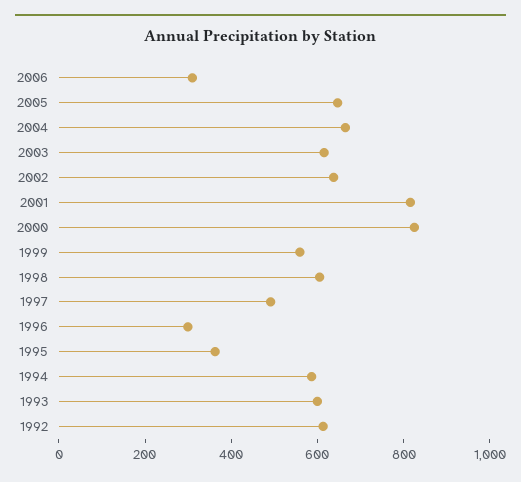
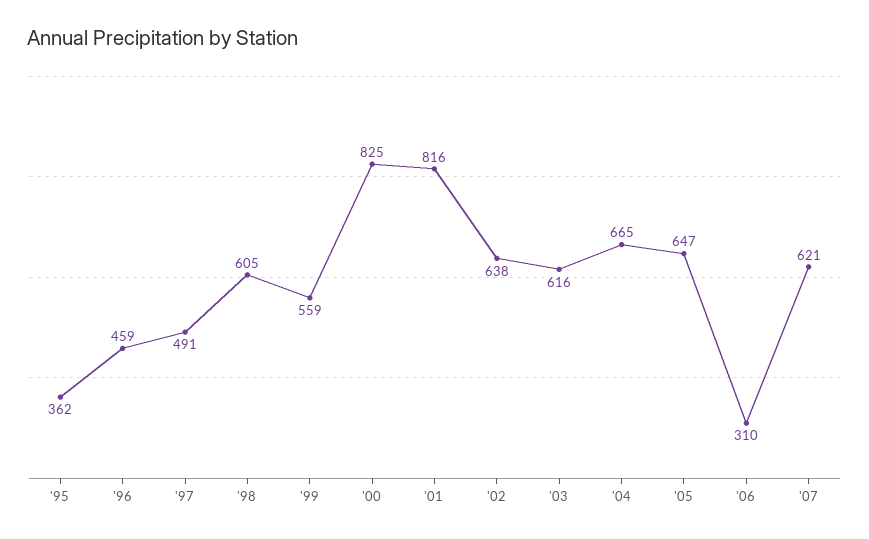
1996: 300 -> 459
1994: 600 -> none
1993: 600 -> none
1992: 600 -> none
'07: none -> 621

